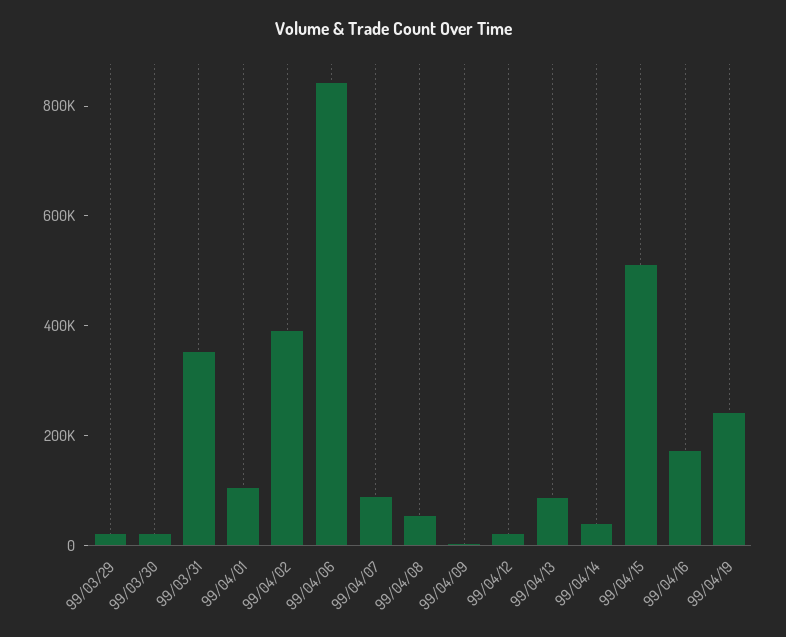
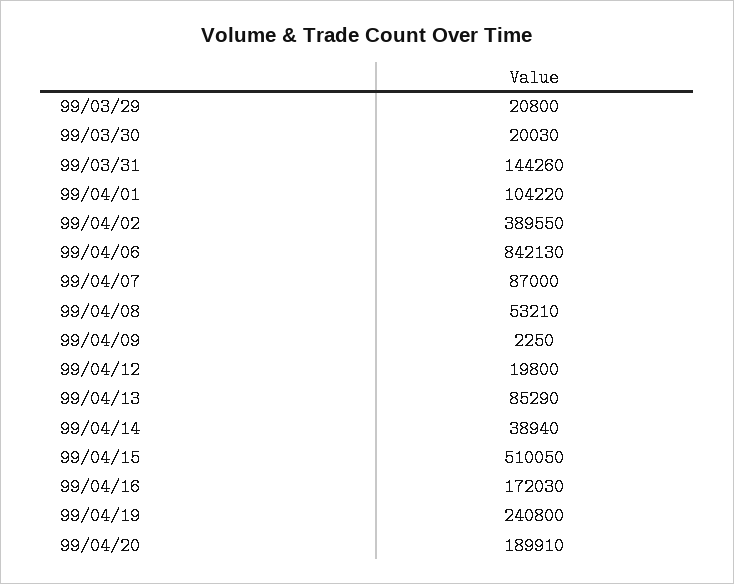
99/03/31: 350000 -> 144260
99/04/20: none -> 189910

